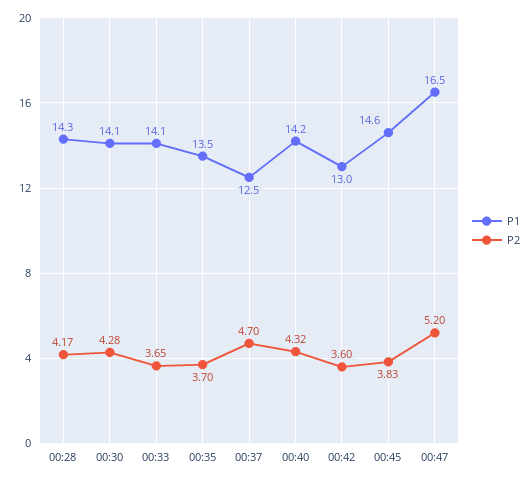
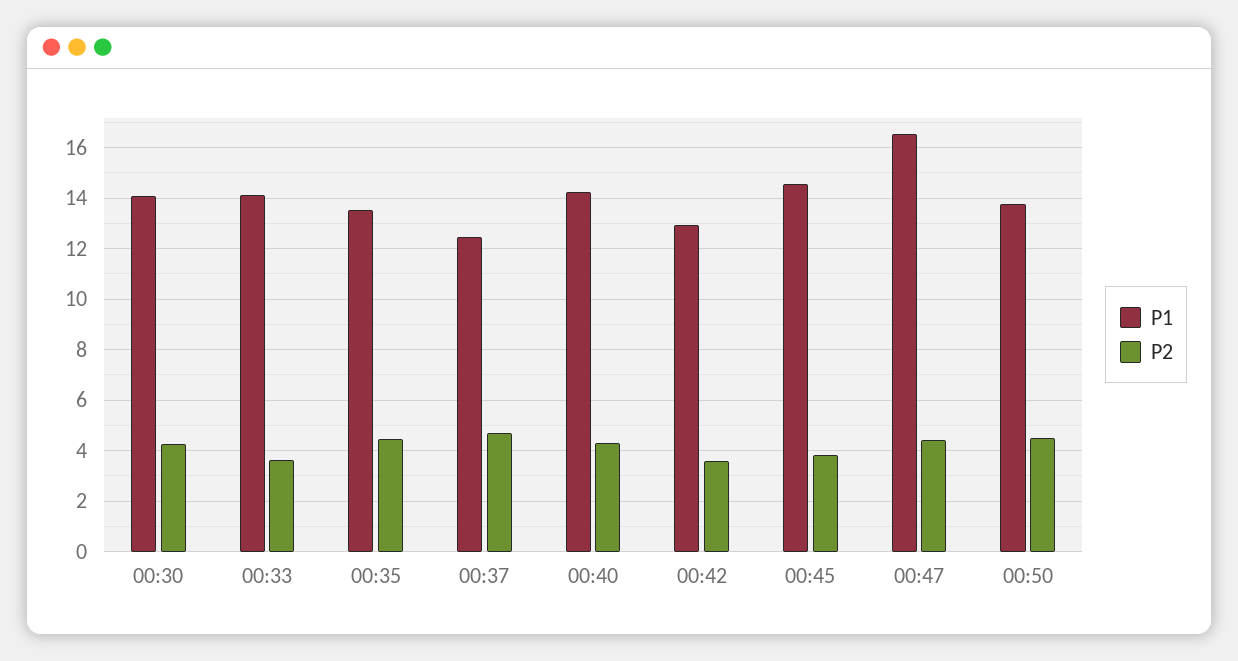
P1, 00:28: 14.3 -> none
P2, 00:28: 4.17 -> none
P2, 00:35: 3.7 -> 4.5
P2, 00:47: 5.2 -> 4.5
P1, 00:50: none -> 13.75
P2, 00:50: none -> 4.5

